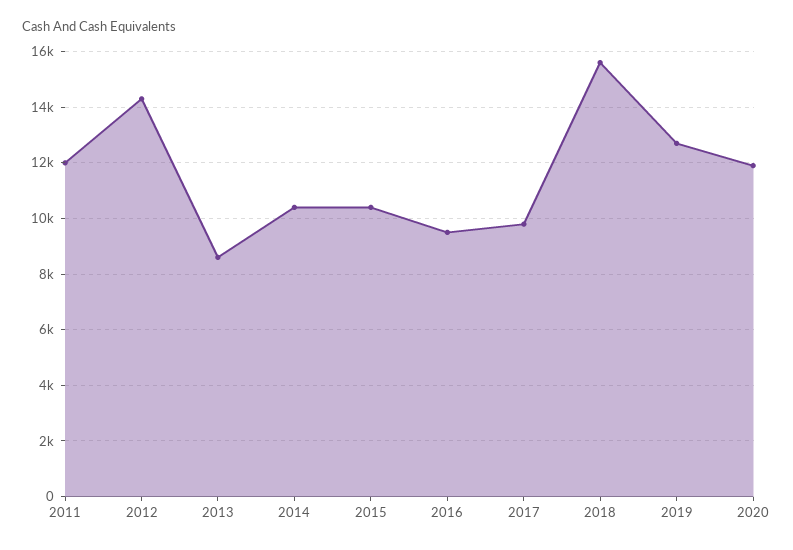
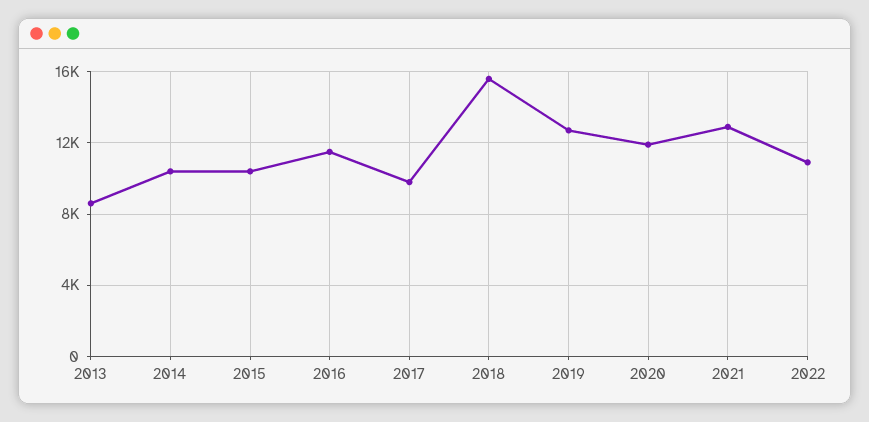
2011: 12000 -> none
2012: 14250 -> none
2016: 9500 -> 11500
2021: none -> 13000
2022: none -> 11000

